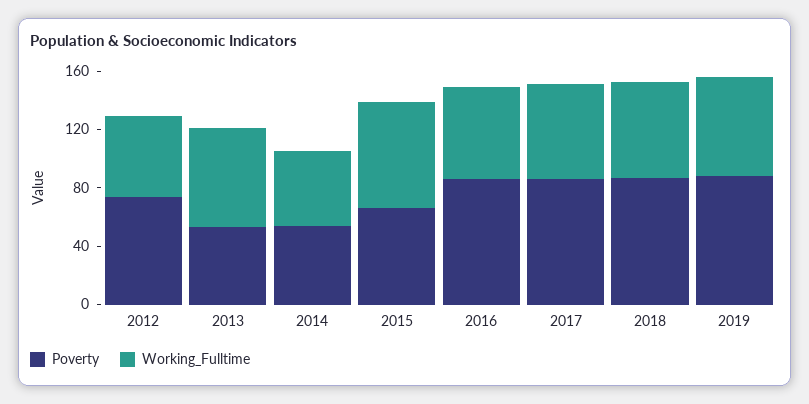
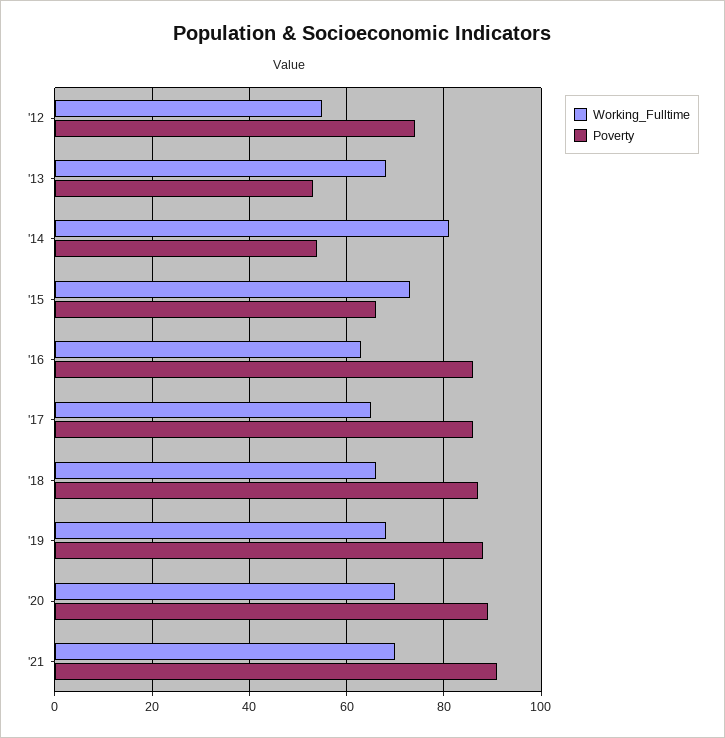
Working_Fulltime, 2014: 50 -> 80
Working_Fulltime, '20: none -> 70
Poverty, '20: none -> 90
Working_Fulltime, '21: none -> 70
Poverty, '21: none -> 90

